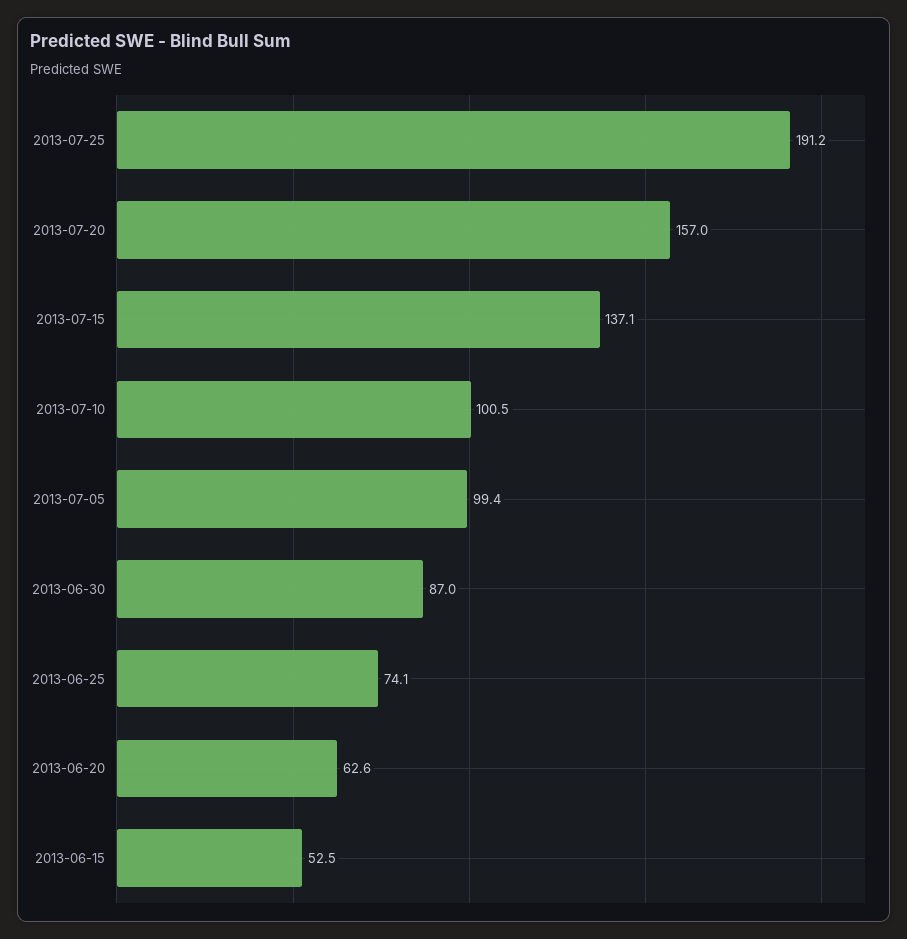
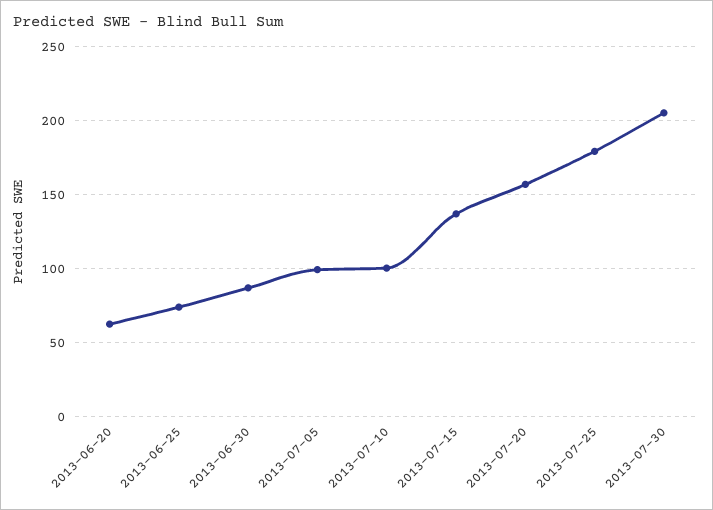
2013-07-25: 191.2 -> 180
2013-06-15: 52.5 -> none
2013-07-30: none -> 205

